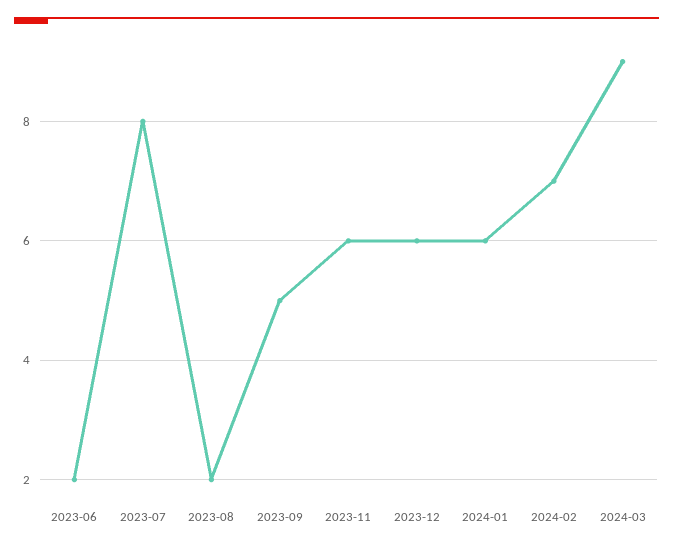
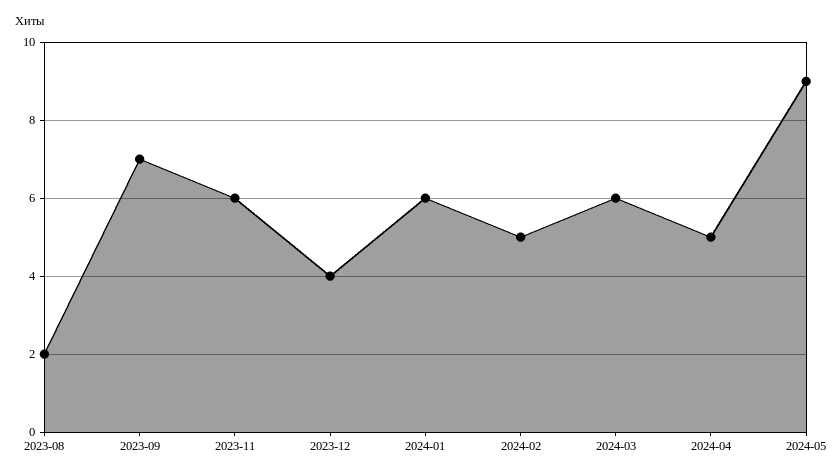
2023-06: 2 -> none
2023-07: 8 -> none
2023-09: 5 -> 7
2023-12: 6 -> 4
2024-02: 7 -> 5
2024-03: 9 -> 6
2024-04: none -> 5
2024-05: none -> 9

